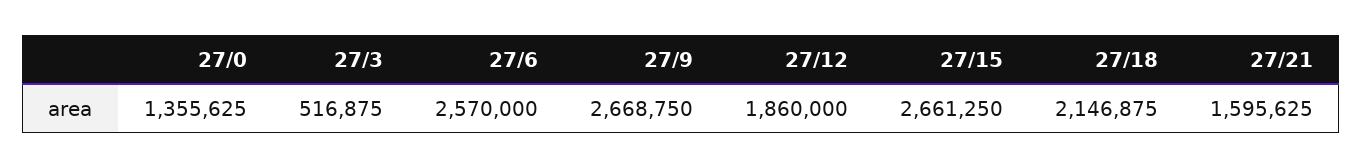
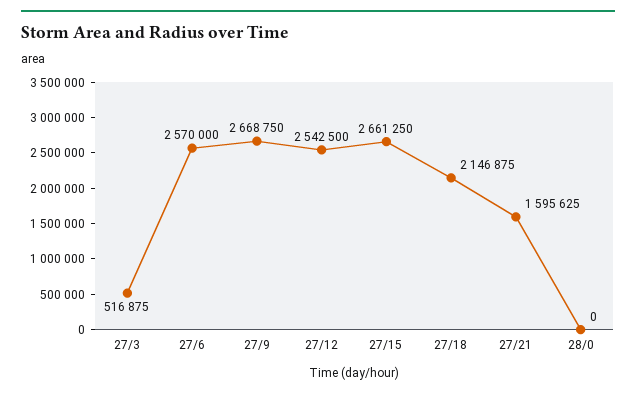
27/0: 1355625 -> none
27/12: 1860000 -> 2542500
28/0: none -> 0

